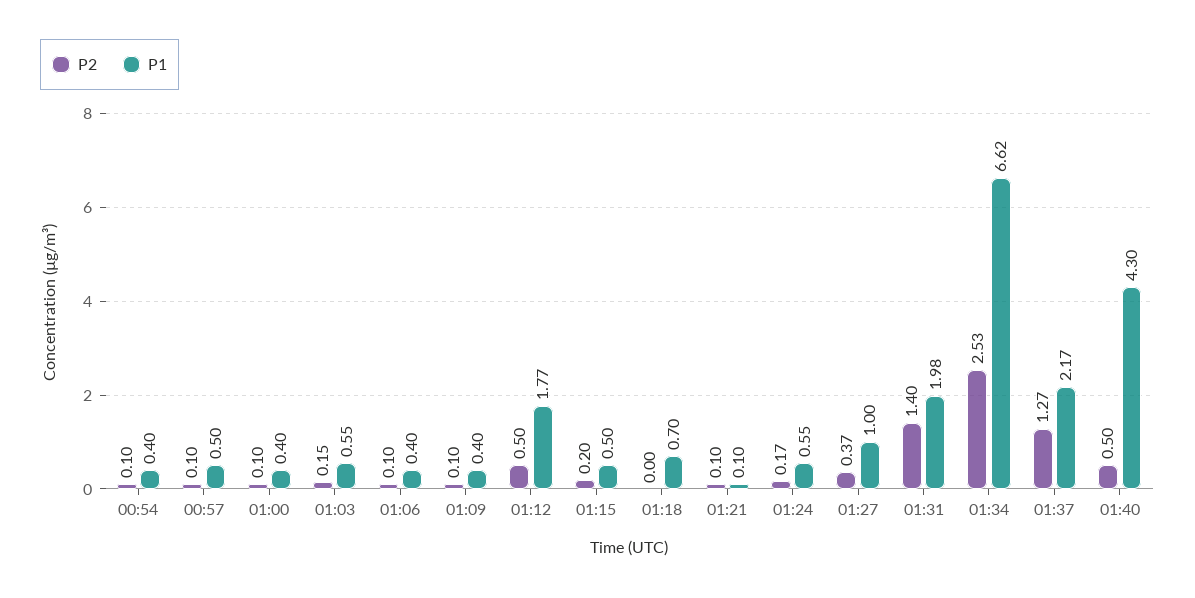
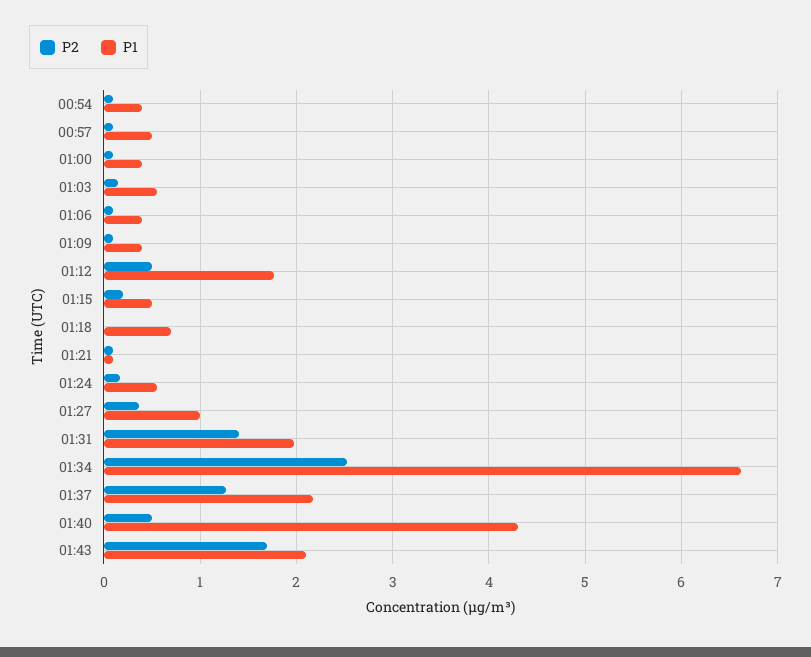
P2, 01:43: none -> 1.7
P1, 01:43: none -> 2.1

